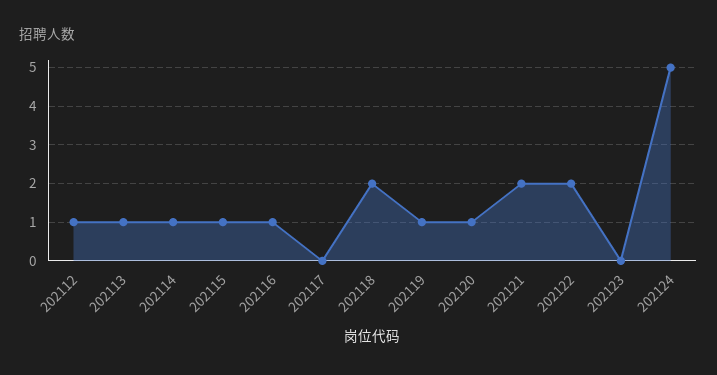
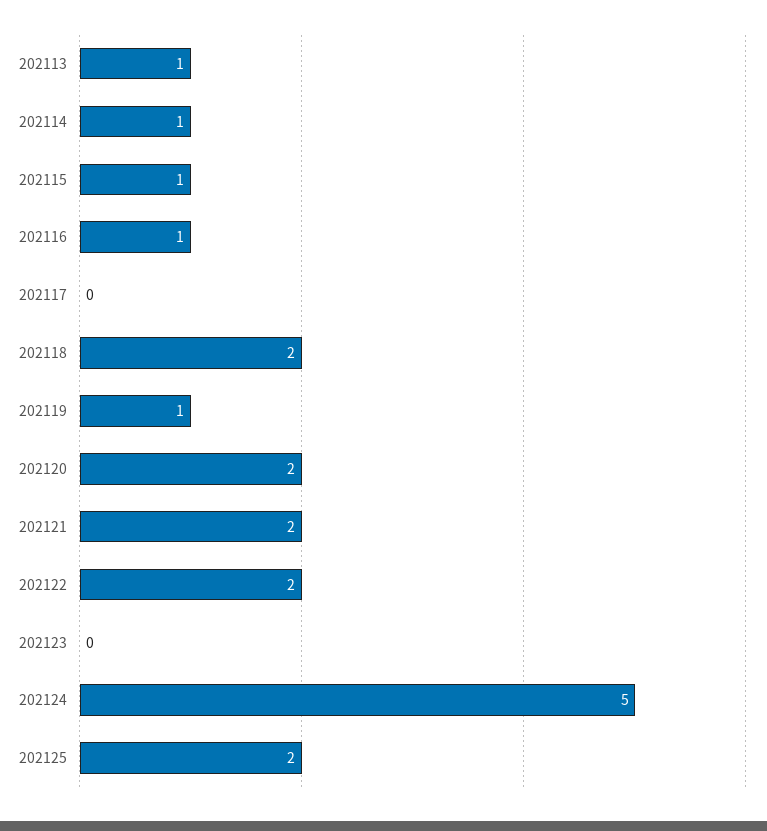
202112: 1 -> none
202120: 1 -> 2
202125: none -> 2

